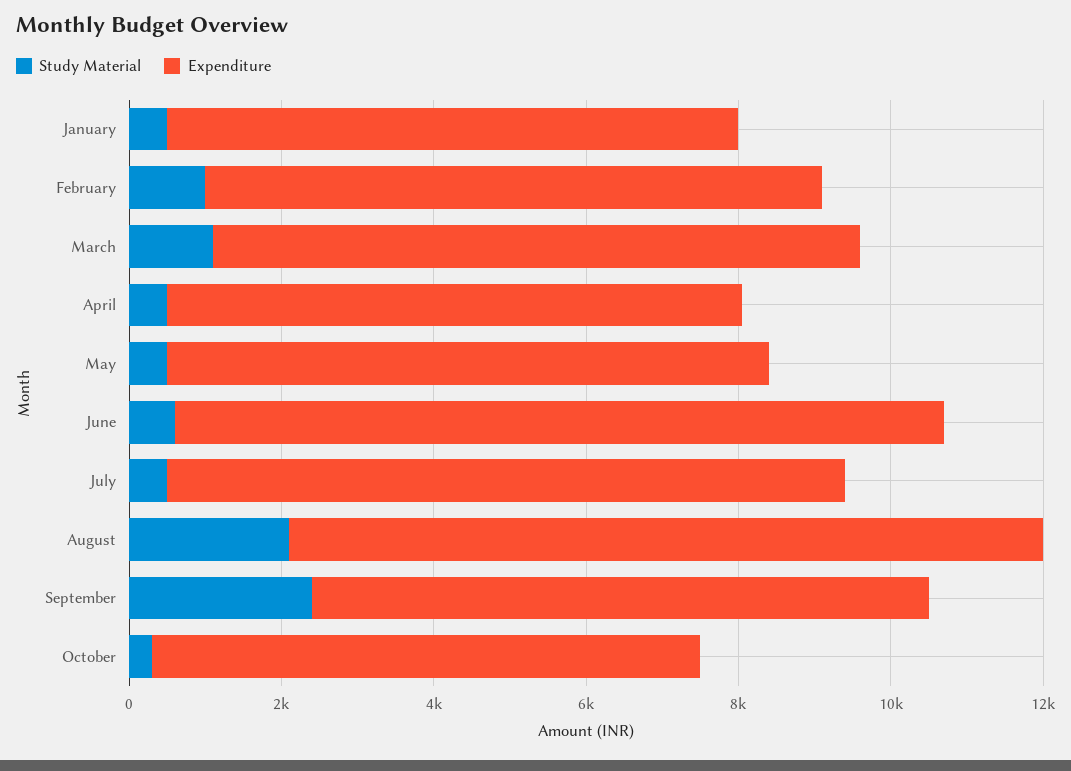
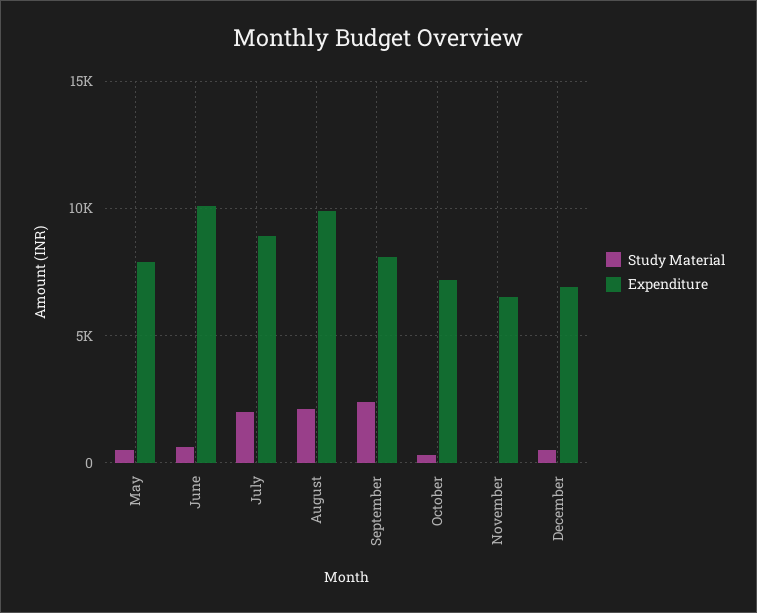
Study Material, January: 500 -> none
Expenditure, January: 7500 -> none
Study Material, February: 1000 -> none
Expenditure, February: 8000 -> none
Study Material, March: 1000 -> none
Expenditure, March: 8500 -> none
Study Material, April: 500 -> none
Expenditure, April: 7500 -> none
Study Material, July: 500 -> 2000
Study Material, November: none -> 0
Expenditure, November: none -> 6500
Study Material, December: none -> 500
Expenditure, December: none -> 7000

